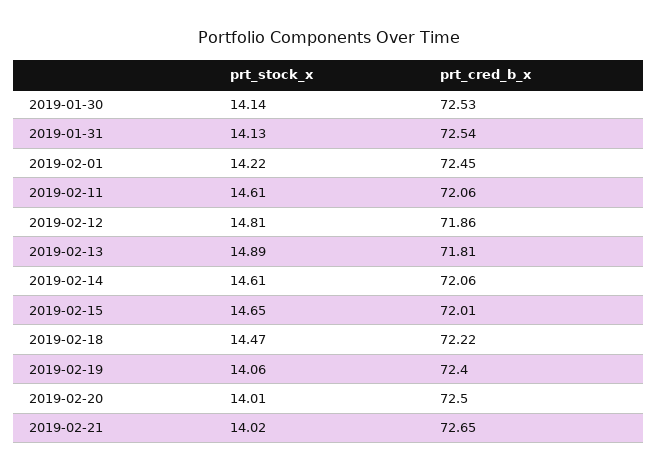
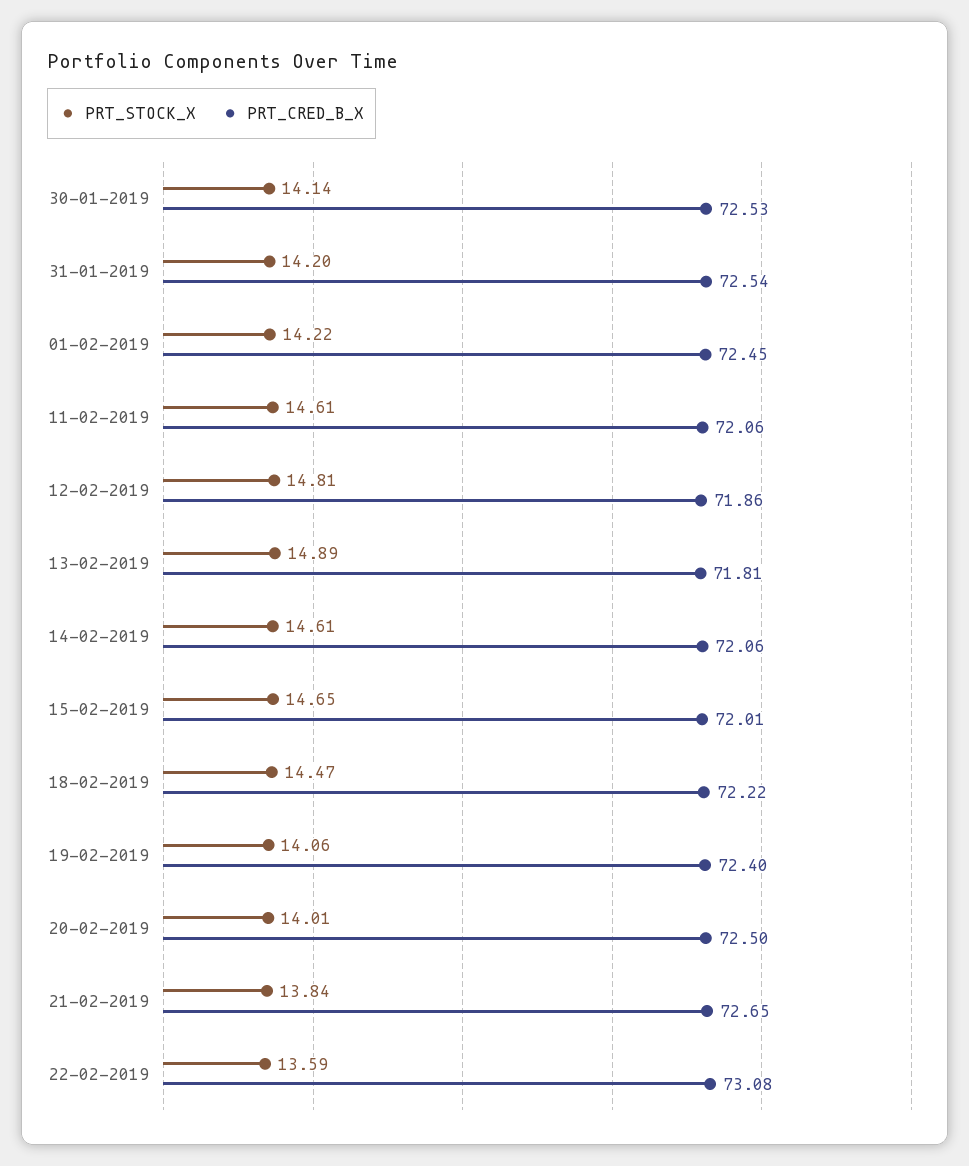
prt_stock_x, 2019-01-31: 14.13 -> 14.2
prt_stock_x, 2019-02-21: 14.02 -> 13.84
prt_stock_x, 22-02-2019: none -> 13.59
prt_cred_b_x, 22-02-2019: none -> 73.08

